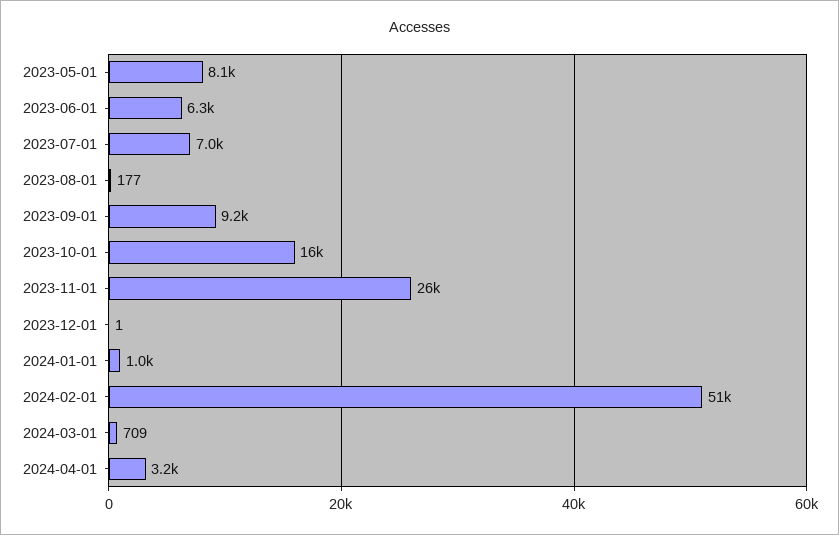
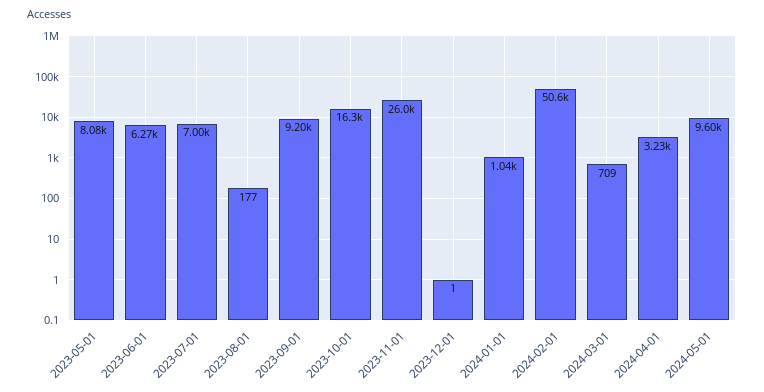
2024-05-01: none -> 9600

